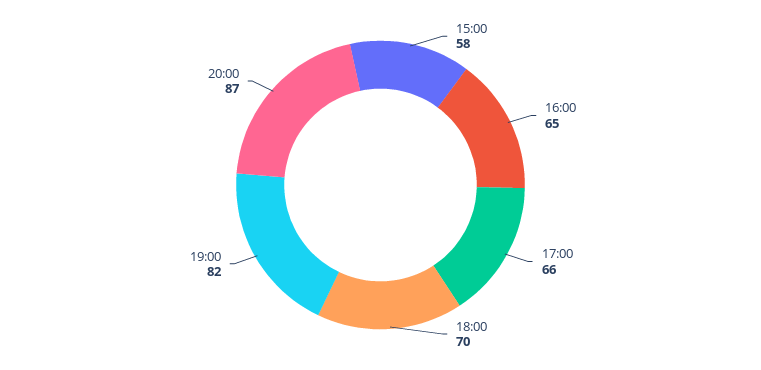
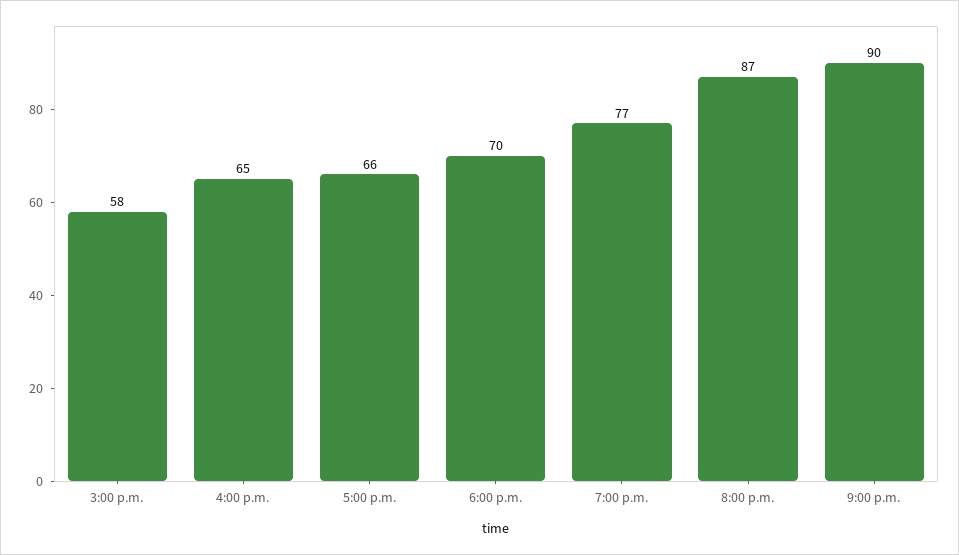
19:00: 82 -> 77
9:00 p.m.: none -> 90

